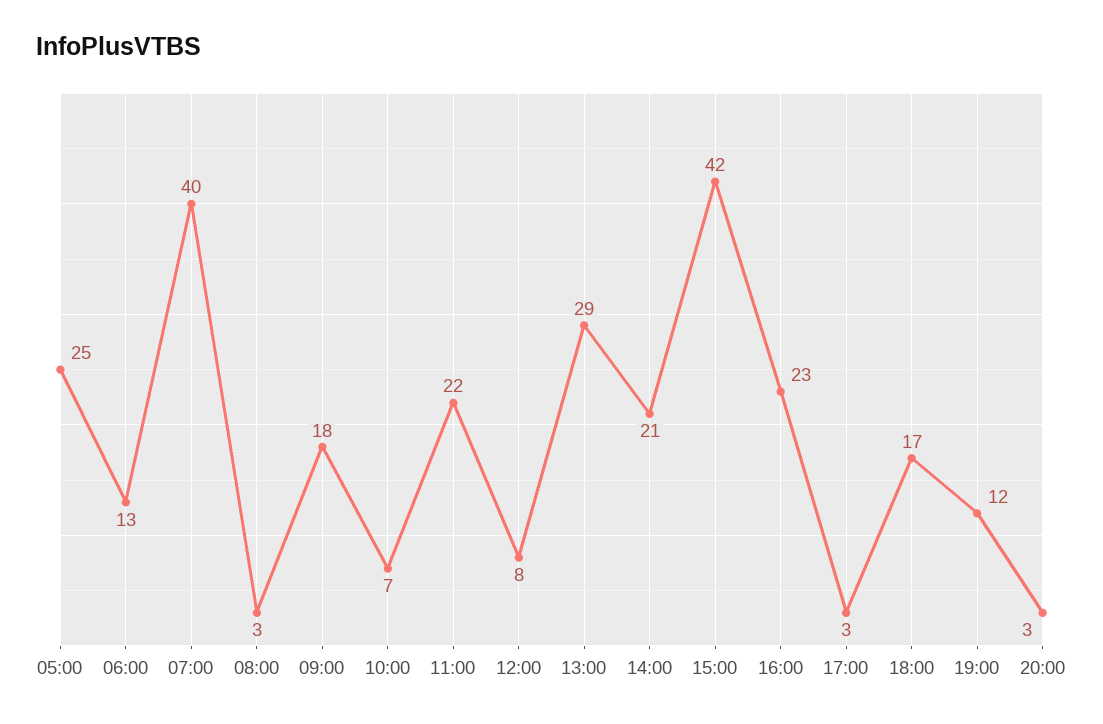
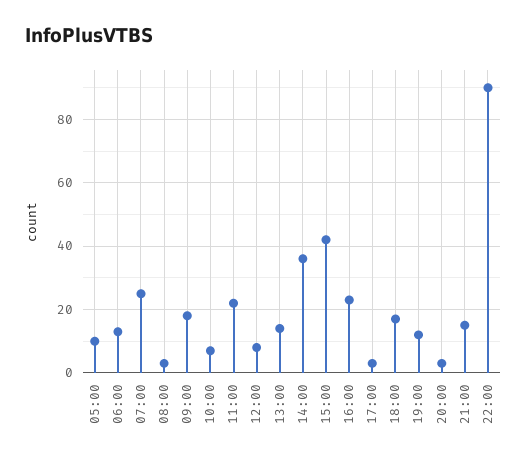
05:00: 25 -> 10
07:00: 40 -> 25
13:00: 29 -> 15
14:00: 21 -> 35
21:00: none -> 15
22:00: none -> 90

